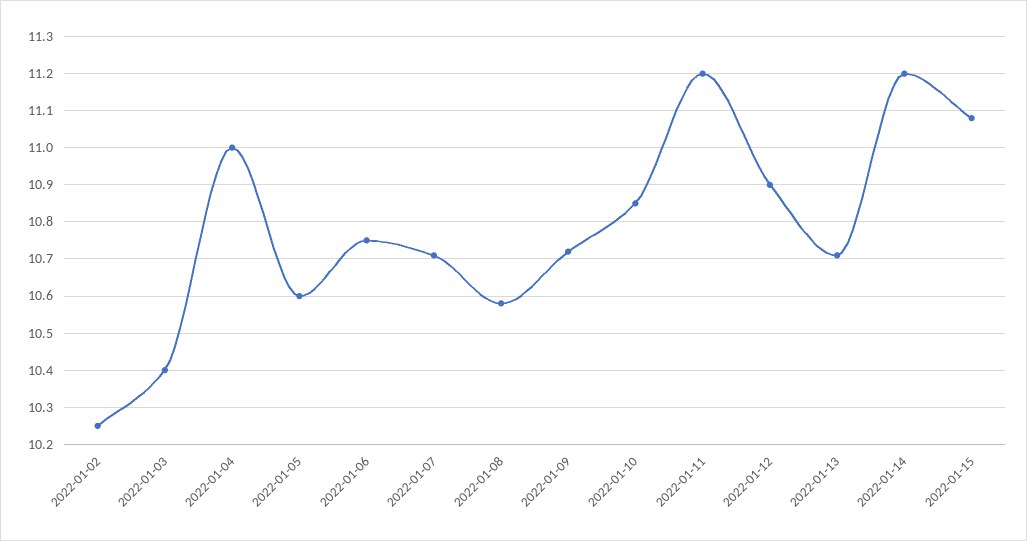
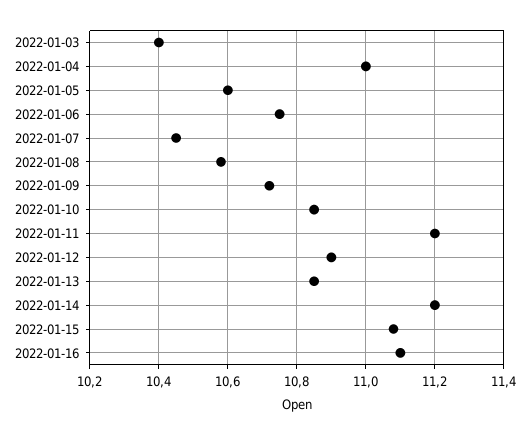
2022-01-02: 10.25 -> none
2022-01-07: 10.7 -> 10.45
2022-01-13: 10.7 -> 10.85
2022-01-16: none -> 11.1

